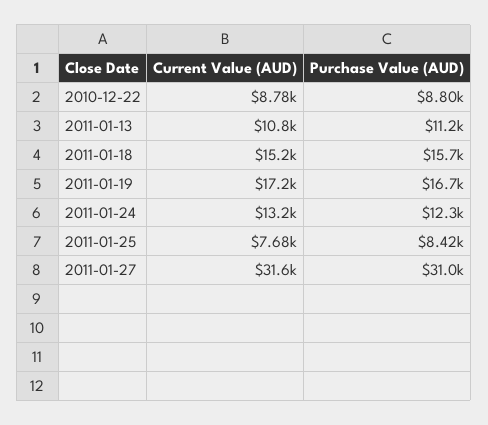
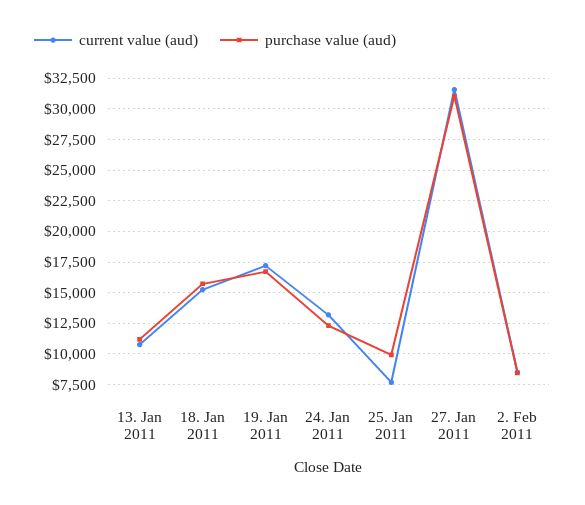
Current Value (AUD), 2010-12-22: 8780 -> none
Purchase Value (AUD), 2010-12-22: 8800 -> none
Purchase Value (AUD), 2011-01-25: 8420 -> 10000
Current Value (AUD), 2. Feb 2011: none -> 8500
Purchase Value (AUD), 2. Feb 2011: none -> 8500

